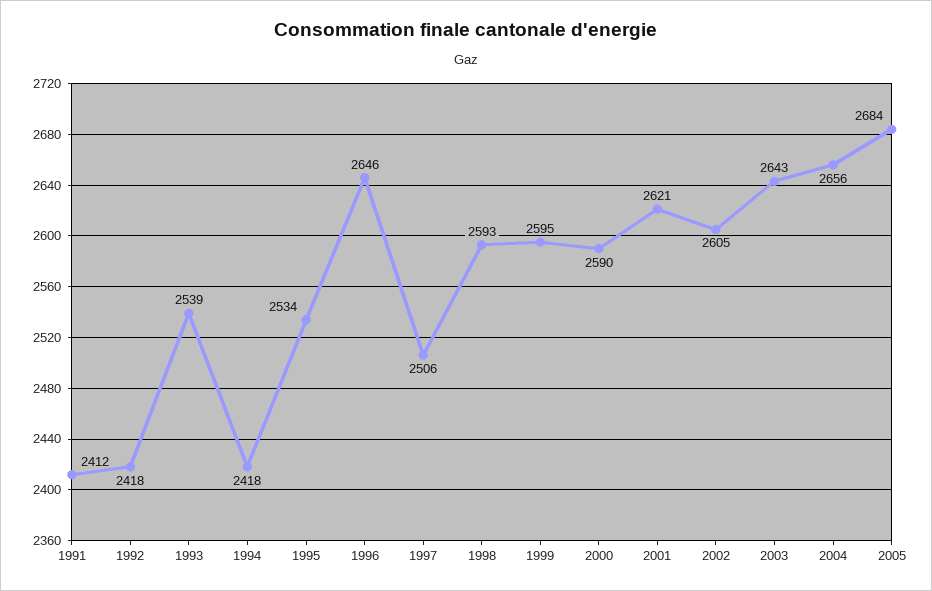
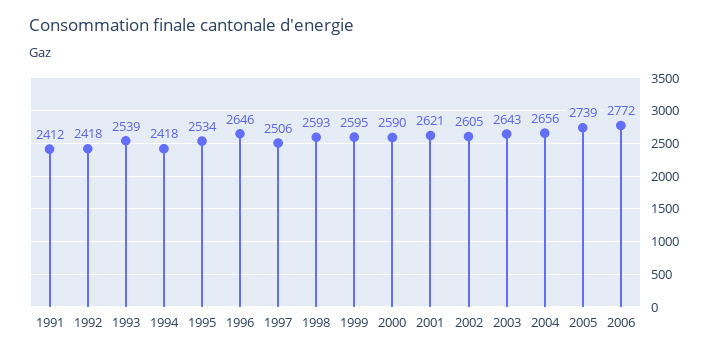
2005: 2684 -> 2739
2006: none -> 2772

